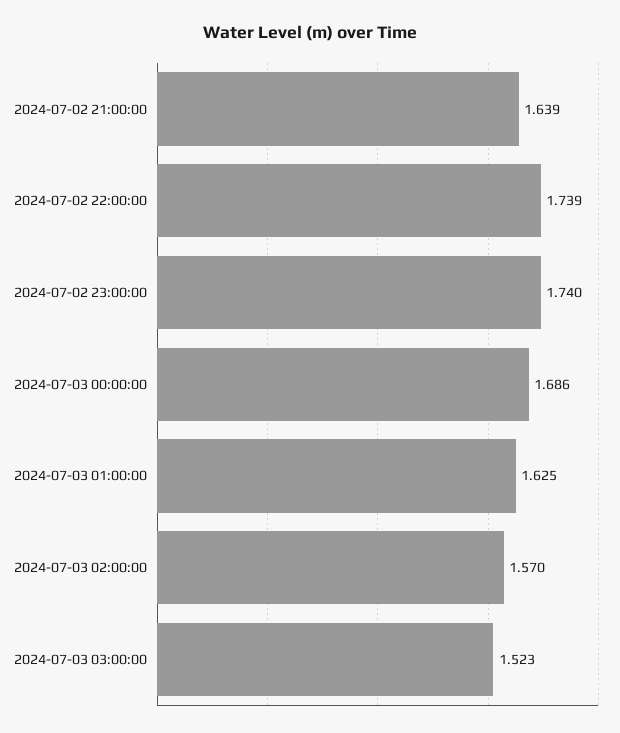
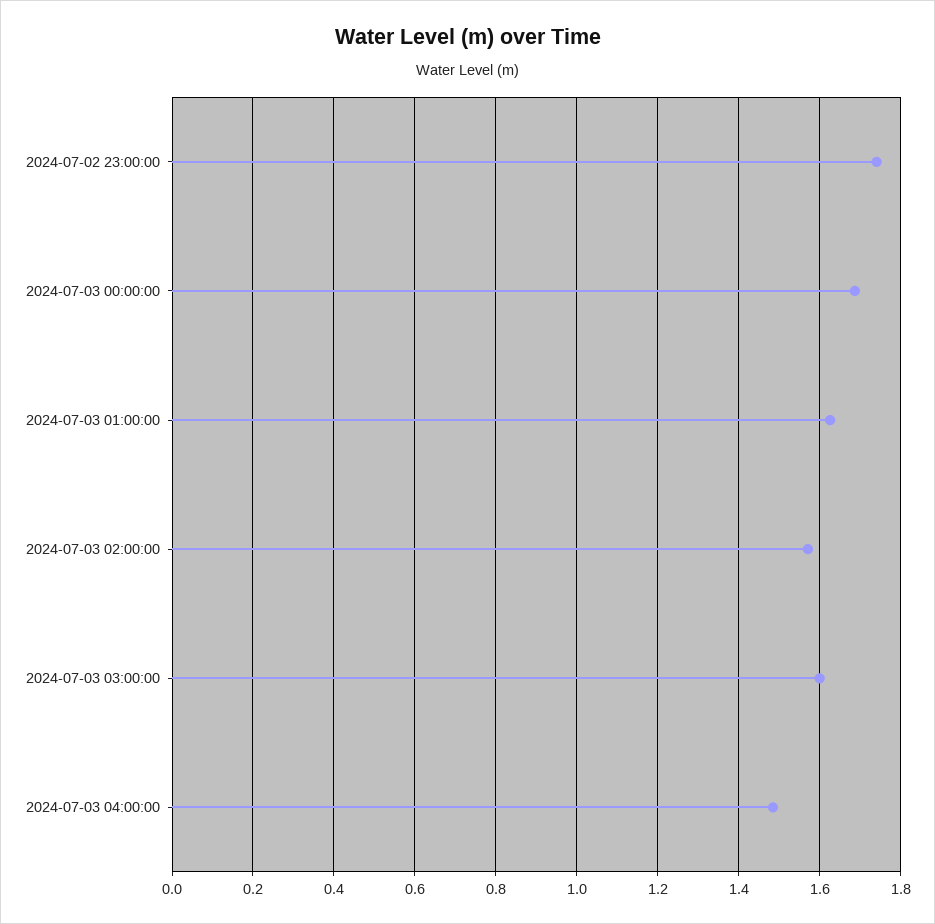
2024-07-02 21:00:00: 1.639 -> none
2024-07-02 22:00:00: 1.739 -> none
2024-07-03 03:00:00: 1.523 -> 1.6
2024-07-03 04:00:00: none -> 1.48

